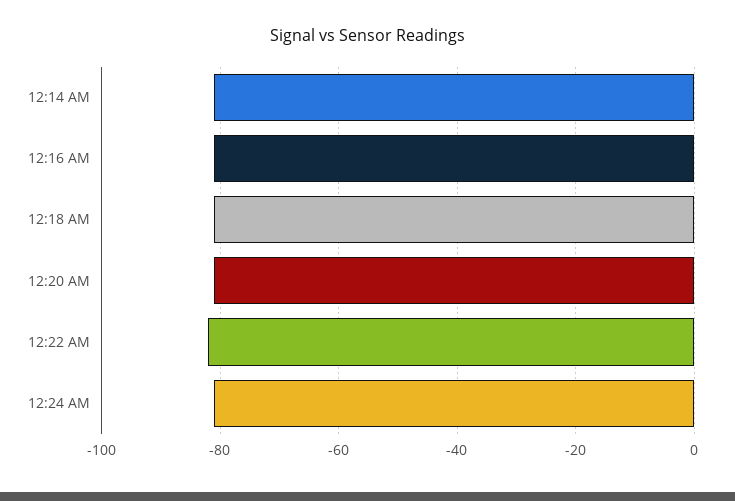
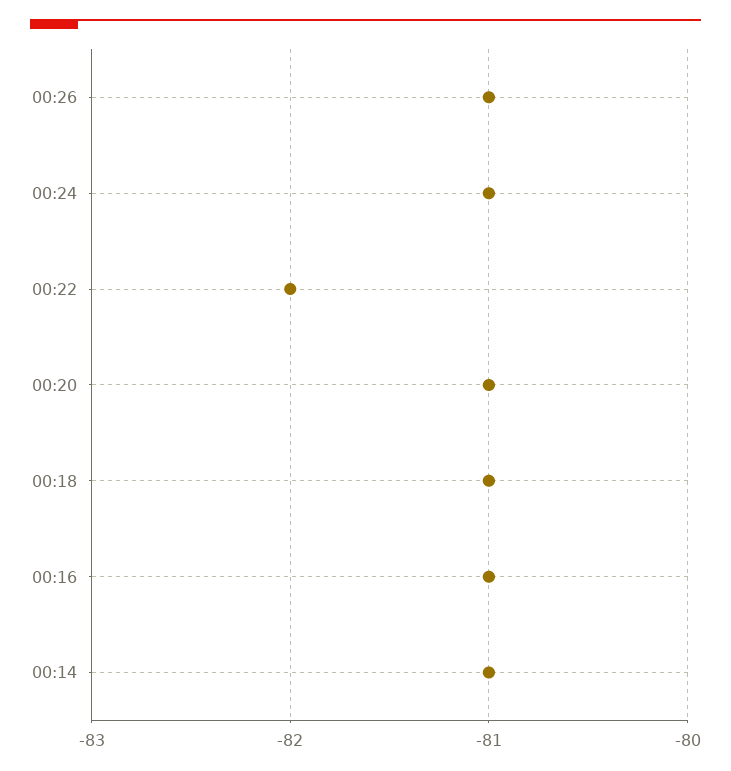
00:26: none -> -81

